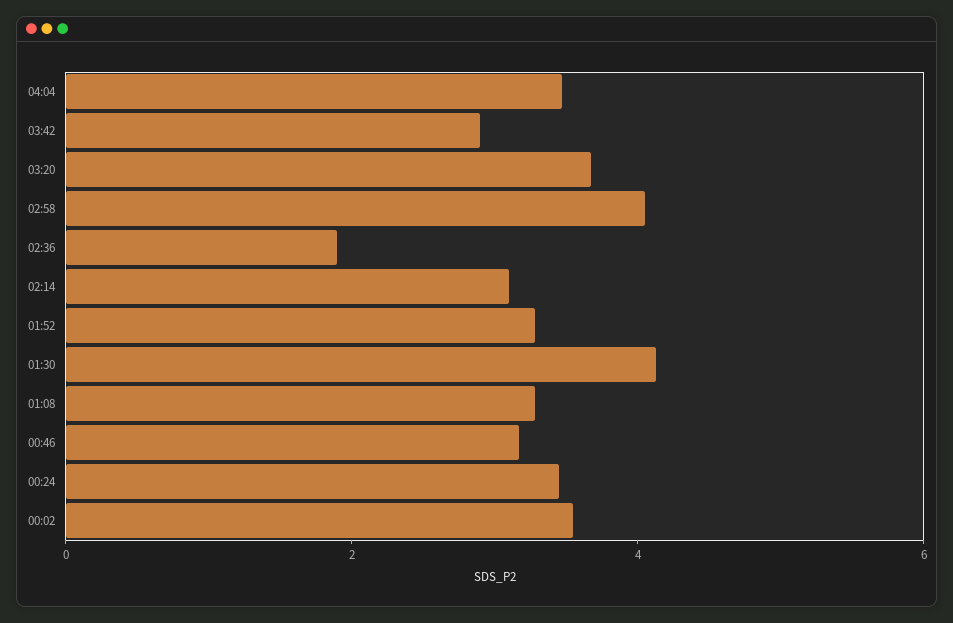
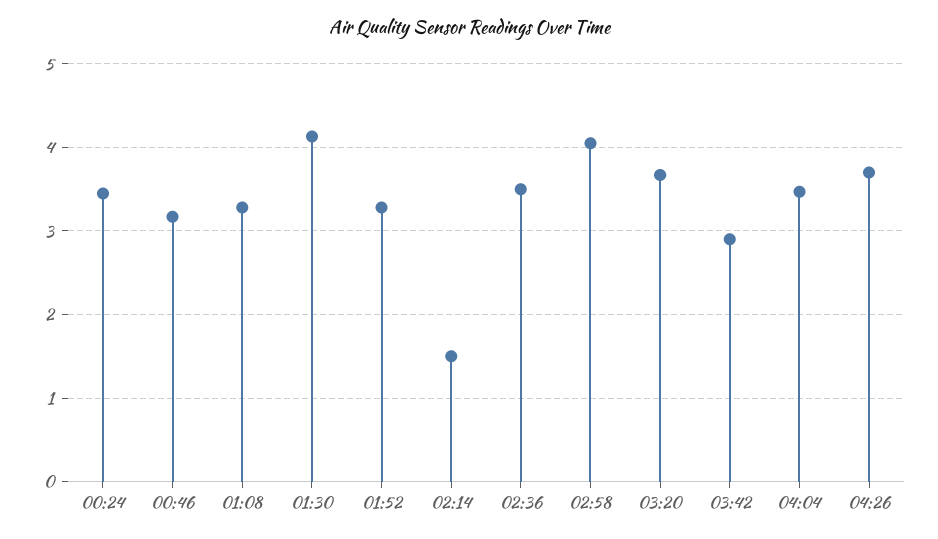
02:36: 2 -> 3.5
02:14: 3 -> 1.5
00:02: 3.5 -> none
04:26: none -> 3.7

